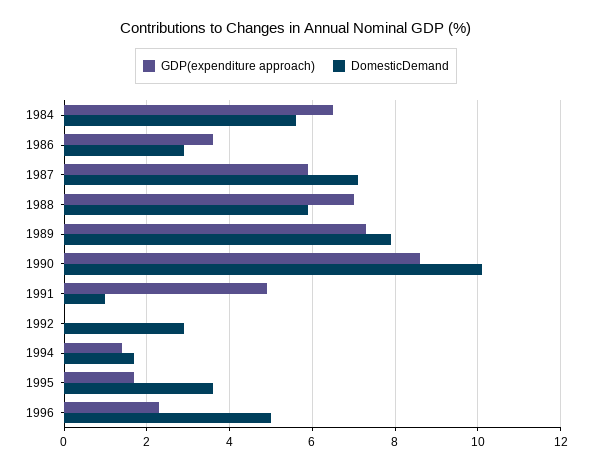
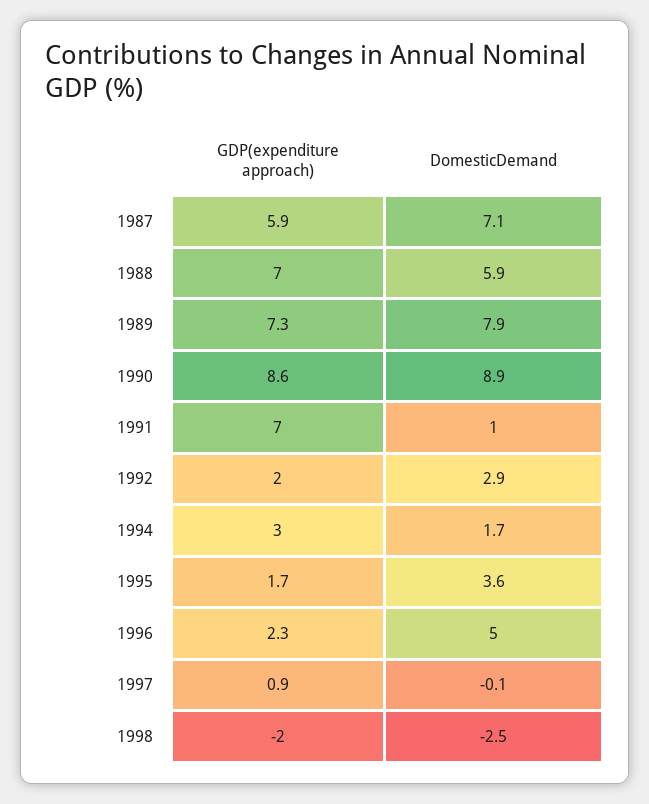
GDP(expenditure approach), 1984: 6.5 -> none
DomesticDemand, 1984: 5.5 -> none
GDP(expenditure approach), 1986: 3.5 -> none
DomesticDemand, 1986: 3 -> none
DomesticDemand, 1990: 10 -> 8.9
GDP(expenditure approach), 1991: 5 -> 7
GDP(expenditure approach), 1992: 0 -> 2
GDP(expenditure approach), 1994: 1.5 -> 3
GDP(expenditure approach), 1997: none -> 0.9
DomesticDemand, 1997: none -> -0.1
GDP(expenditure approach), 1998: none -> -2
DomesticDemand, 1998: none -> -2.5

